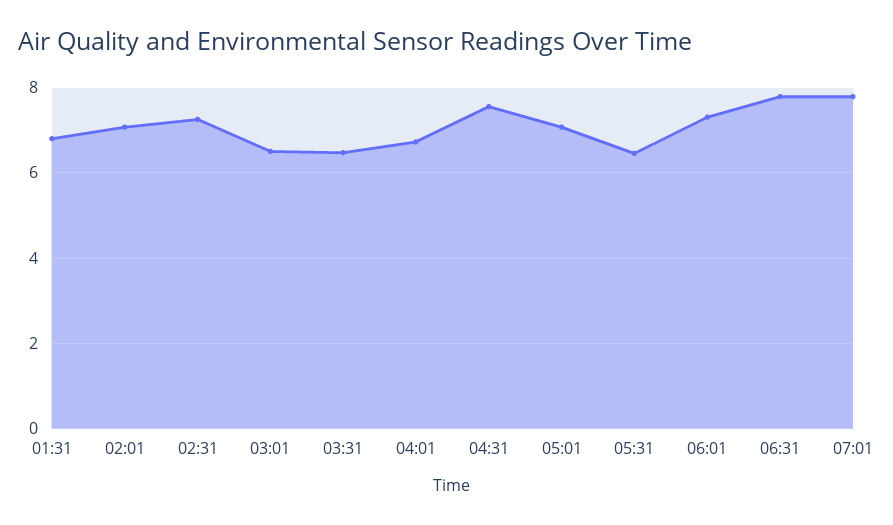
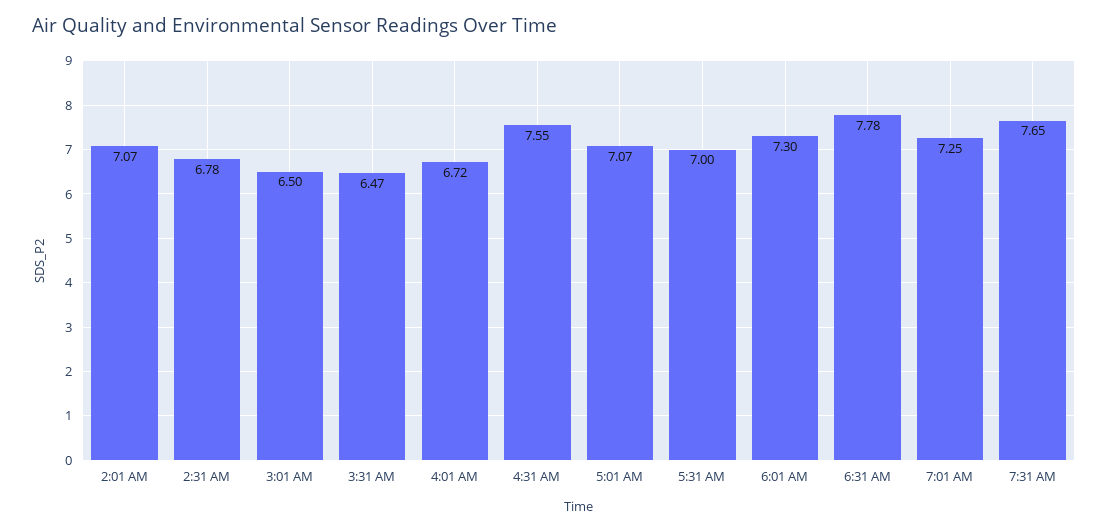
01:31: 6.8 -> none
02:31: 7.2 -> 6.78
05:31: 6.4 -> 7
07:01: 7.8 -> 7.25
7:31 AM: none -> 7.65

